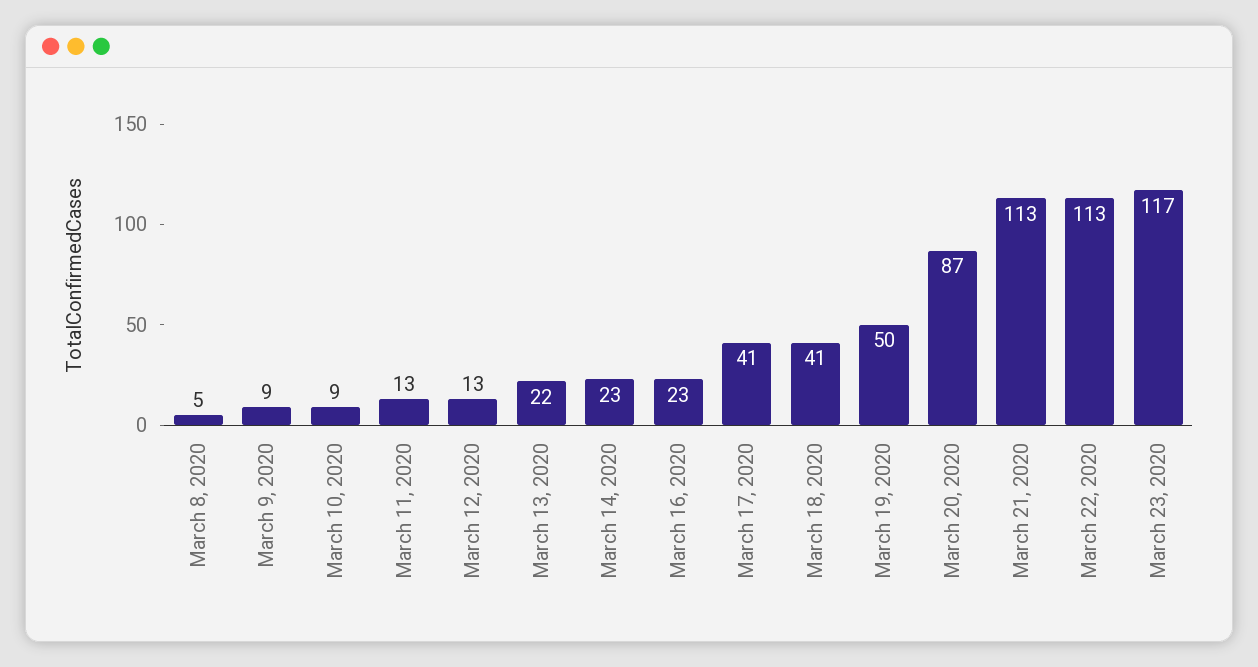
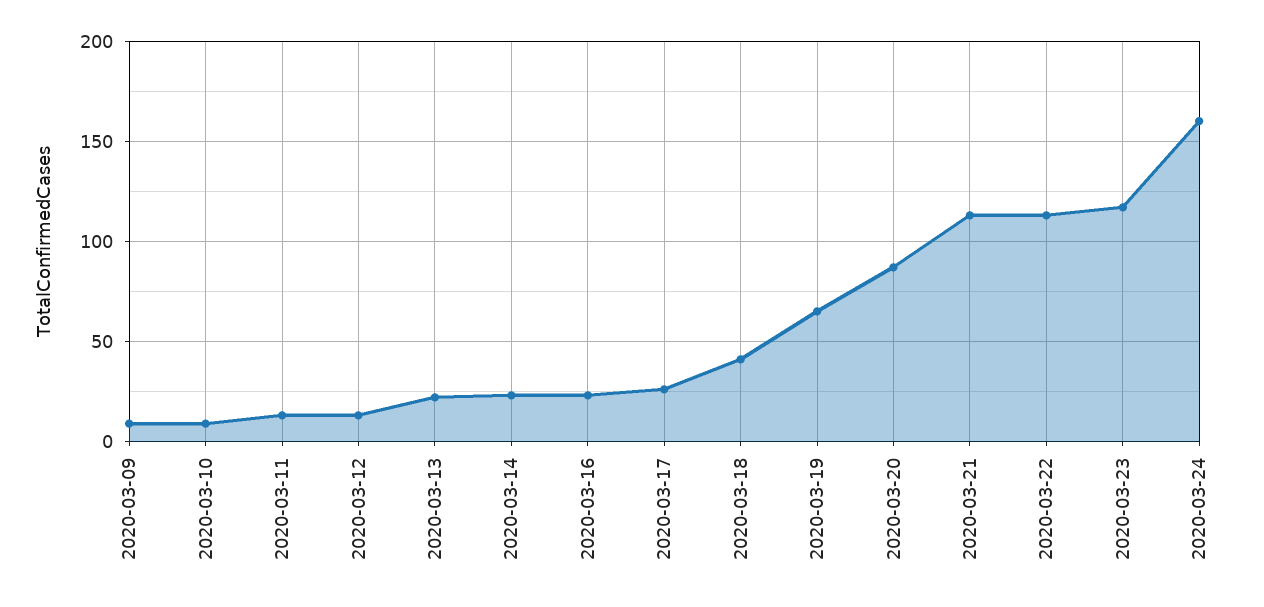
March 8, 2020: 5 -> none
March 17, 2020: 41 -> 25
March 19, 2020: 50 -> 65
2020-03-24: none -> 160

